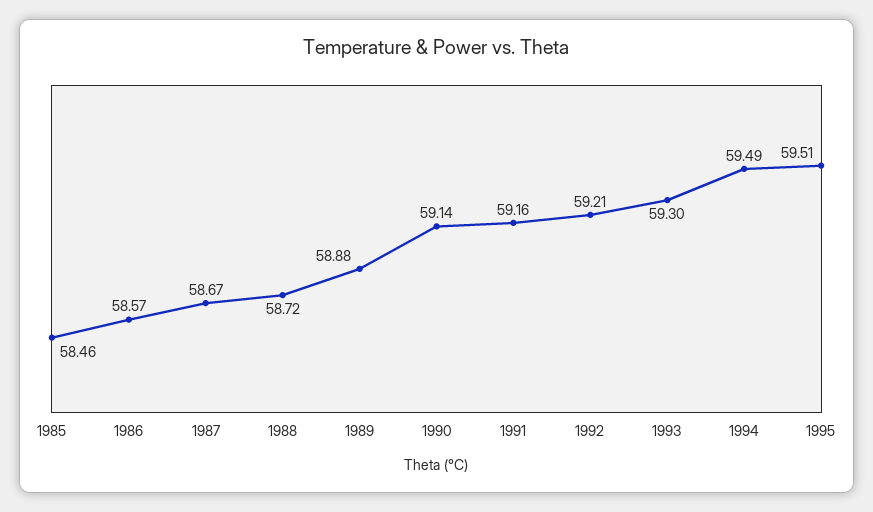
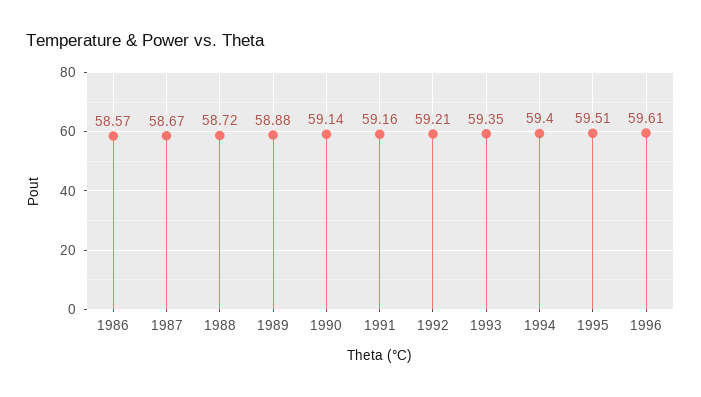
1985: 58.46 -> none
1993: 59.3 -> 59.35
1994: 59.49 -> 59.4
1996: none -> 59.61

